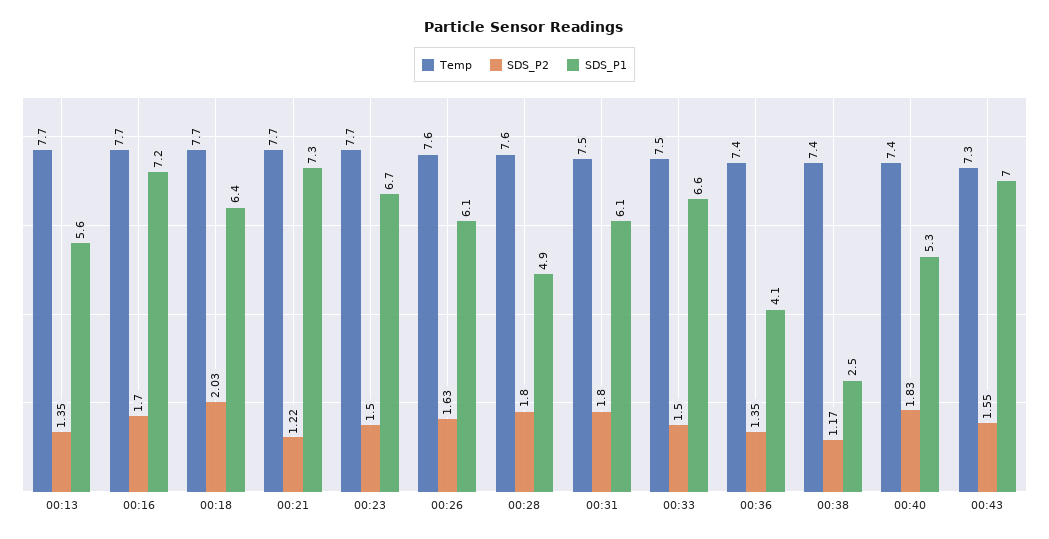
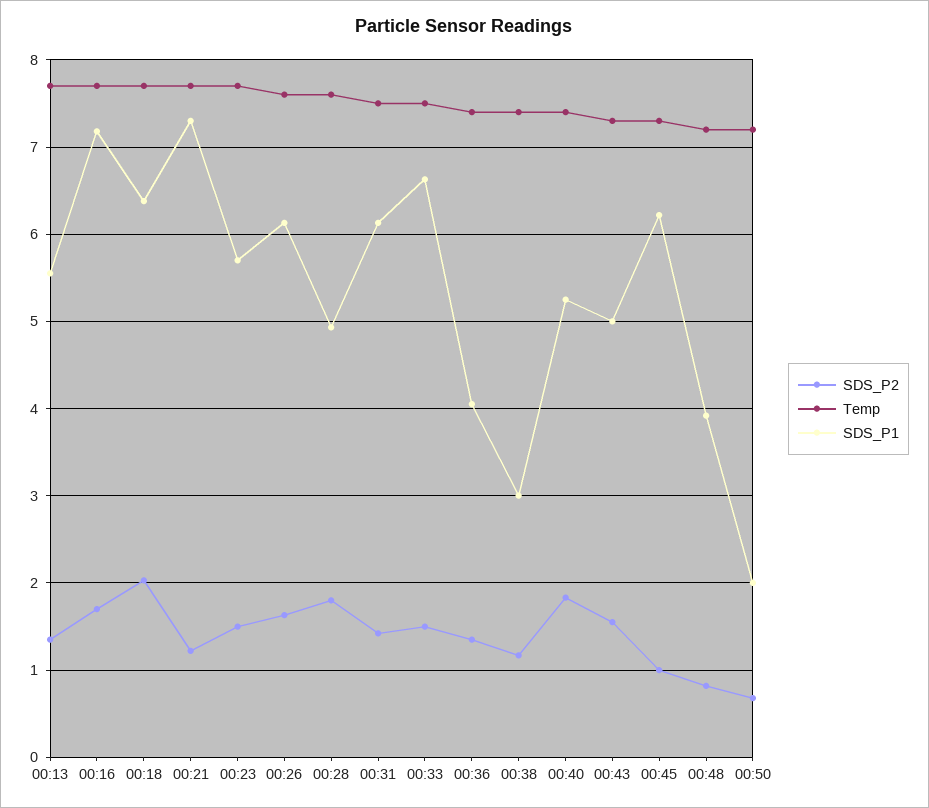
SDS_P1, 00:23: 6.7 -> 5.7
SDS_P2, 00:31: 1.8 -> 1.4
SDS_P1, 00:38: 2.5 -> 3
SDS_P1, 00:43: 7 -> 5
SDS_P2, 00:45: none -> 1
Temp, 00:45: none -> 7.3
SDS_P1, 00:45: none -> 6.2
SDS_P2, 00:48: none -> 0.8
Temp, 00:48: none -> 7.2
SDS_P1, 00:48: none -> 3.9
SDS_P2, 00:50: none -> 0.7
Temp, 00:50: none -> 7.2
SDS_P1, 00:50: none -> 2

